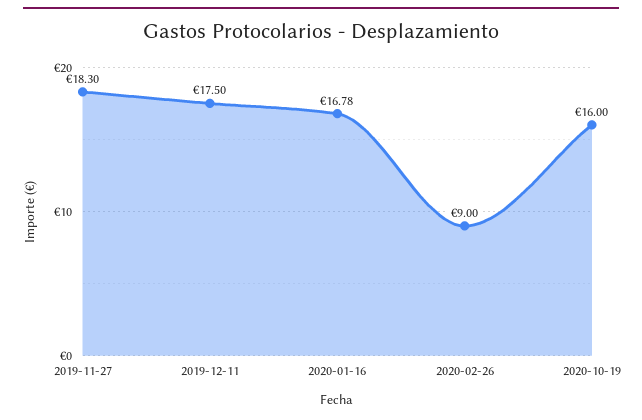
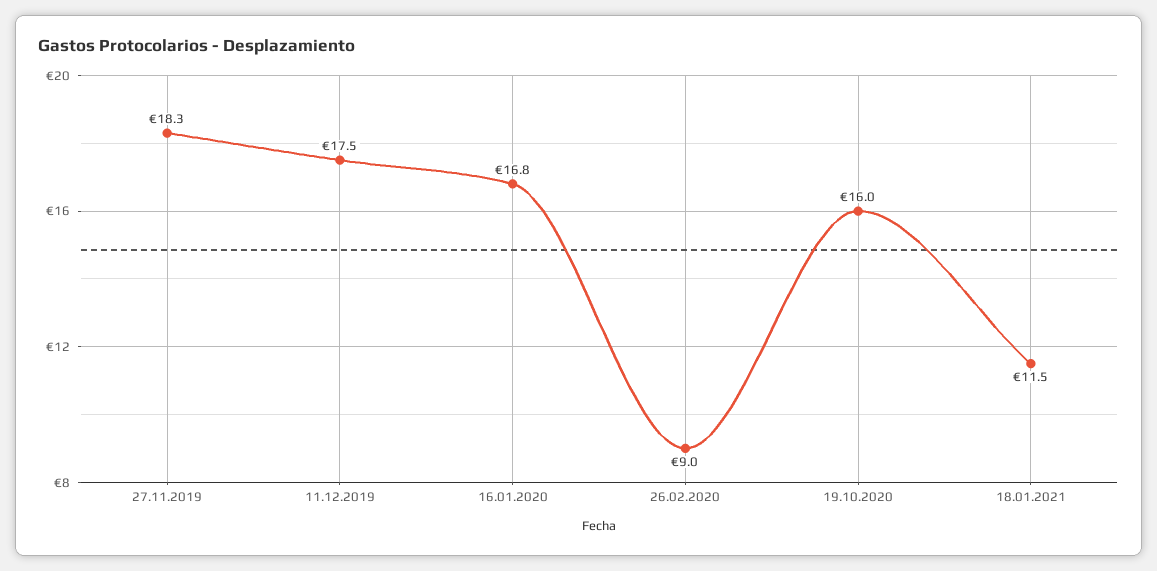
18.01.2021: none -> 11.5

